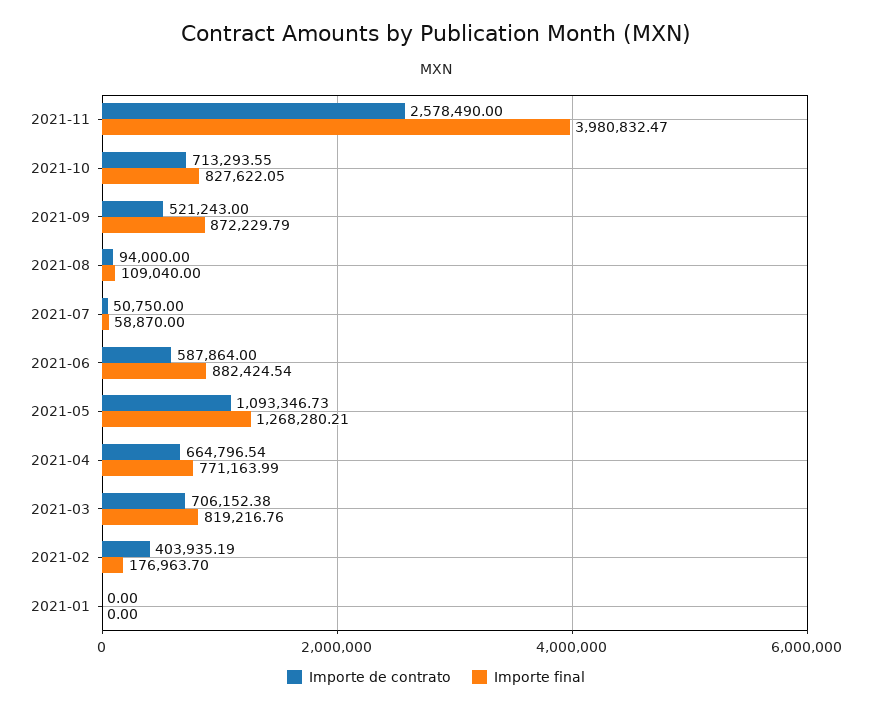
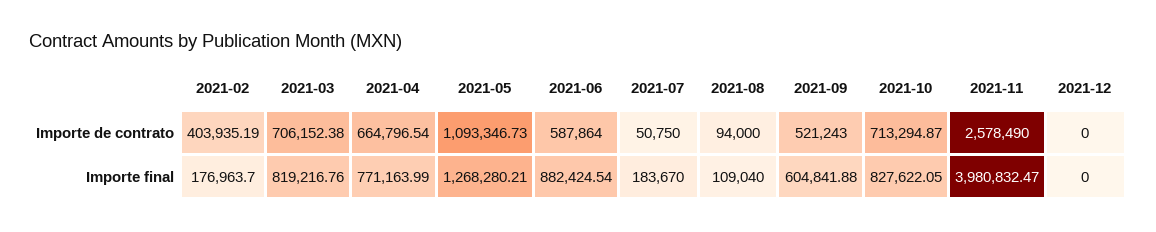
Importe de contrato, 2021-10: 713293.55 -> 713294.87
Importe final, 2021-09: 872229.79 -> 604841.88
Importe final, 2021-07: 58870 -> 183670
Importe de contrato, 2021-01: 0 -> none
Importe final, 2021-01: 0 -> none
Importe de contrato, 2021-12: none -> 0
Importe final, 2021-12: none -> 0

